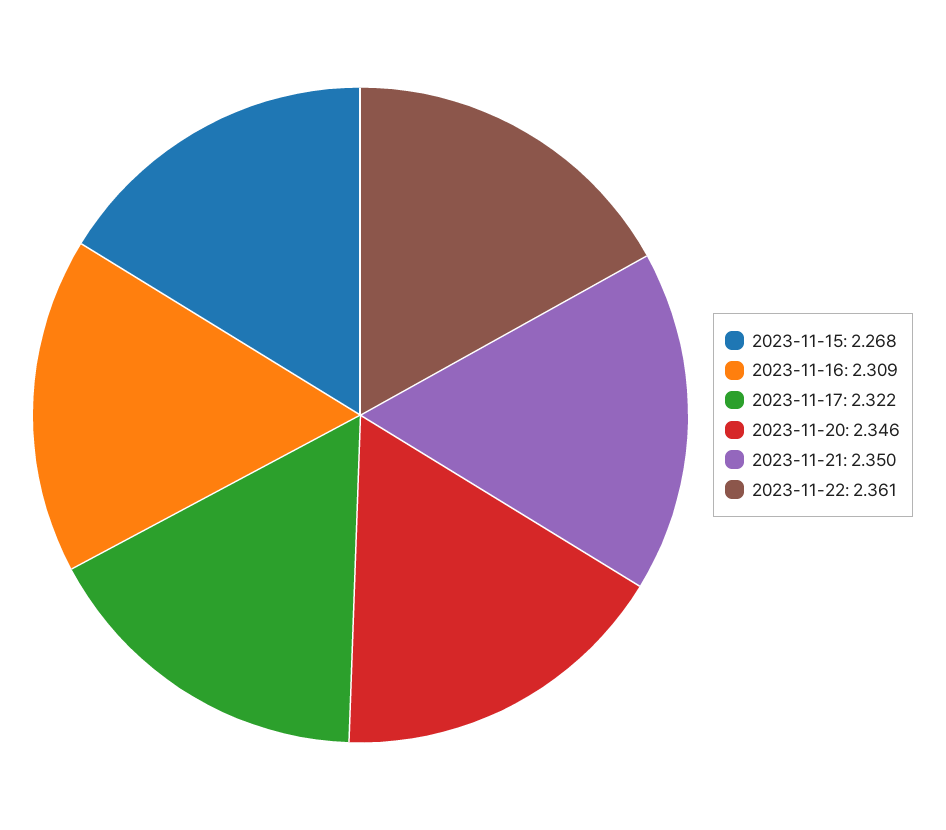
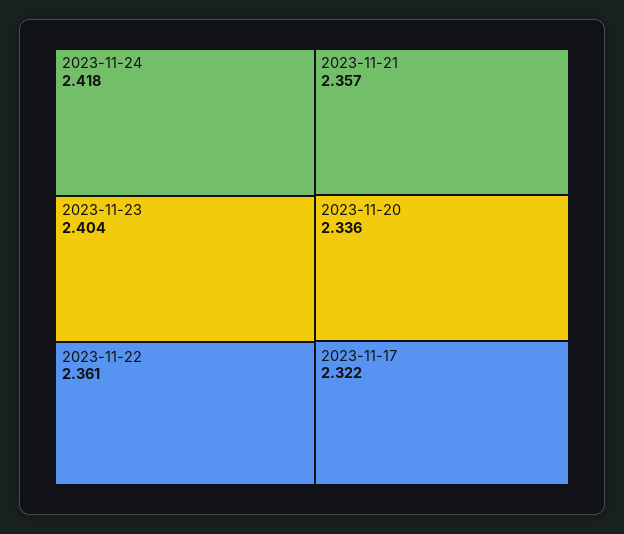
2023-11-15: 2.268 -> none
2023-11-16: 2.309 -> none
2023-11-20: 2.346 -> 2.336
2023-11-21: 2.35 -> 2.357
2023-11-24: none -> 2.418
2023-11-23: none -> 2.404

